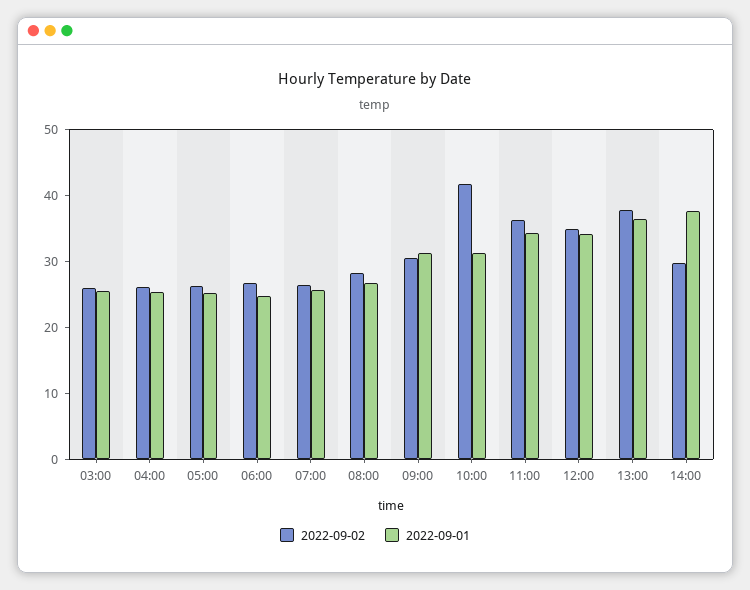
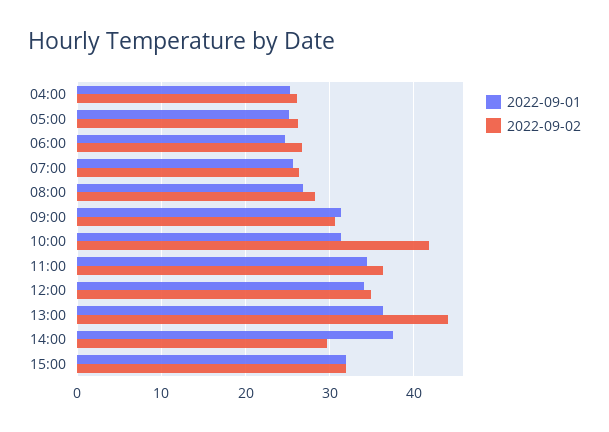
2022-09-02, 03:00: 26 -> none
2022-09-01, 03:00: 26 -> none
2022-09-02, 13:00: 38 -> 44
2022-09-01, 15:00: none -> 32
2022-09-02, 15:00: none -> 32

